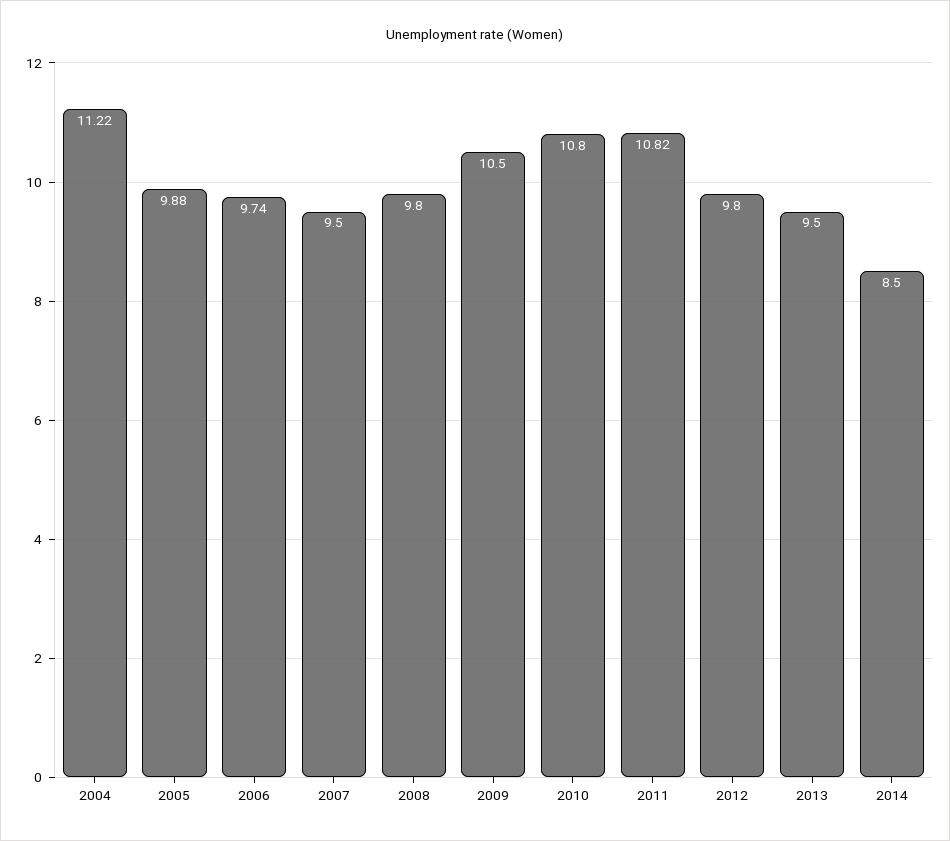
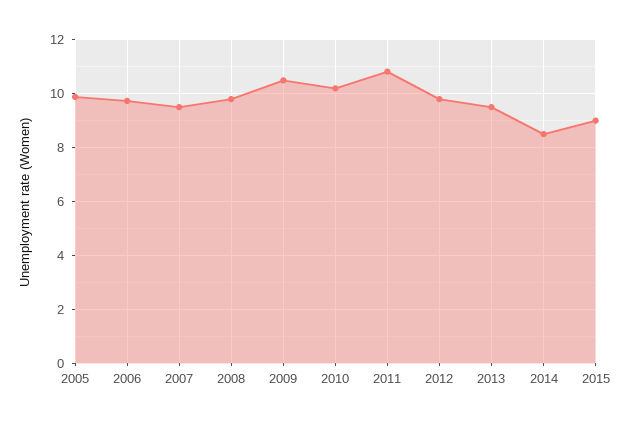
2004: 11.22 -> none
2010: 10.8 -> 10.25
2015: none -> 9

